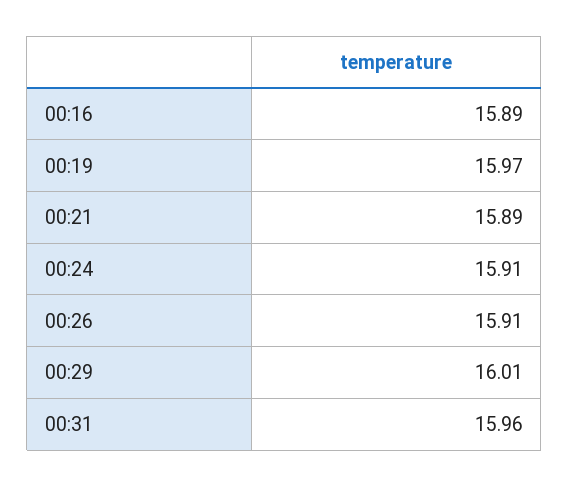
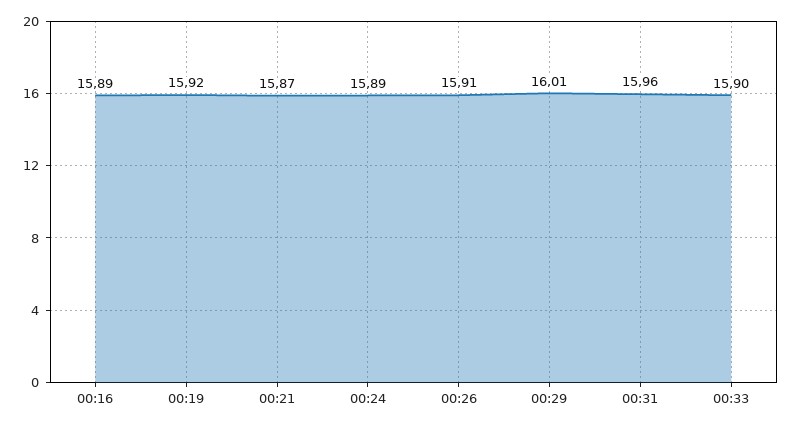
00:19: 15.97 -> 15.92
00:21: 15.89 -> 15.87
00:24: 15.91 -> 15.89
00:33: none -> 15.9

